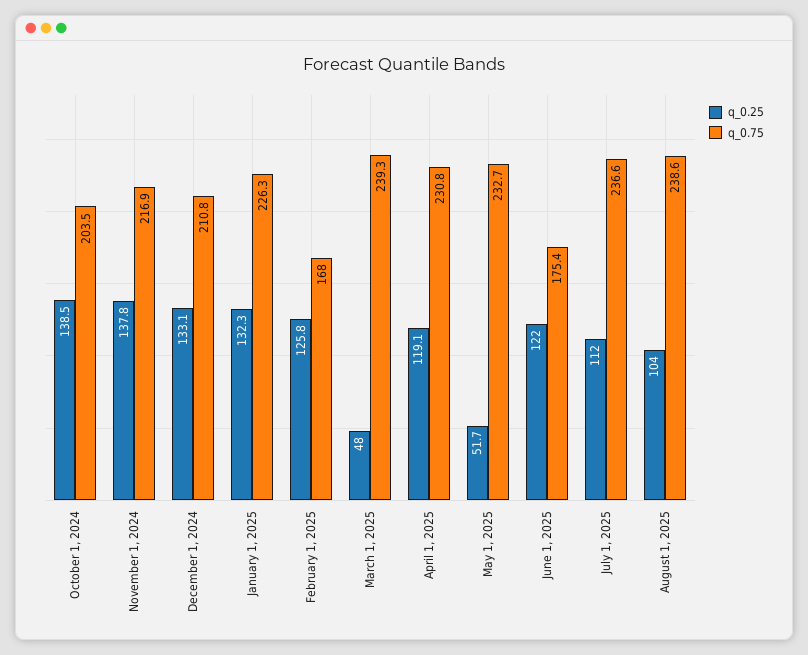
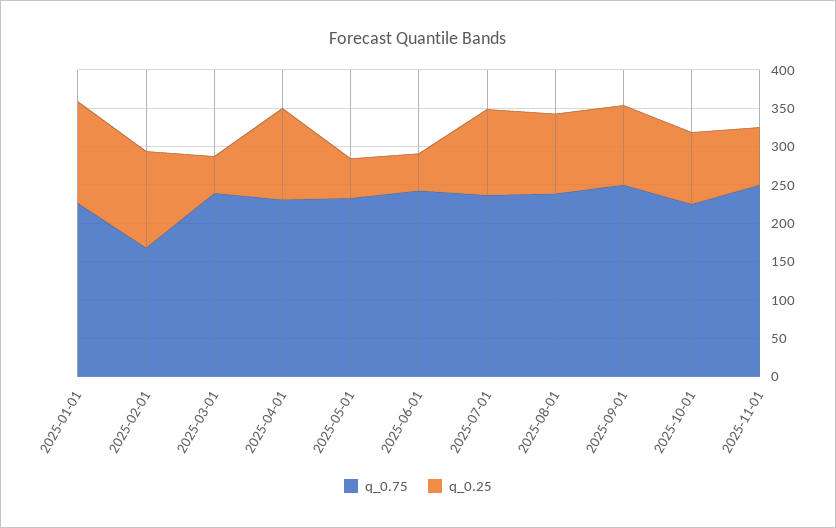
q_0.25, October 1, 2024: 138.5 -> none
q_0.75, October 1, 2024: 203.5 -> none
q_0.25, November 1, 2024: 137.8 -> none
q_0.75, November 1, 2024: 216.9 -> none
q_0.25, December 1, 2024: 133.1 -> none
q_0.75, December 1, 2024: 210.8 -> none
q_0.25, June 1, 2025: 122 -> 50
q_0.75, June 1, 2025: 175.4 -> 250
q_0.75, 2025-09-01: none -> 250
q_0.25, 2025-09-01: none -> 100
q_0.75, 2025-10-01: none -> 225
q_0.25, 2025-10-01: none -> 100
q_0.75, 2025-11-01: none -> 250
q_0.25, 2025-11-01: none -> 75

